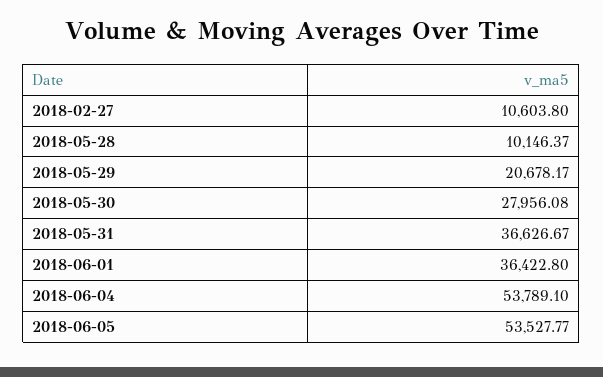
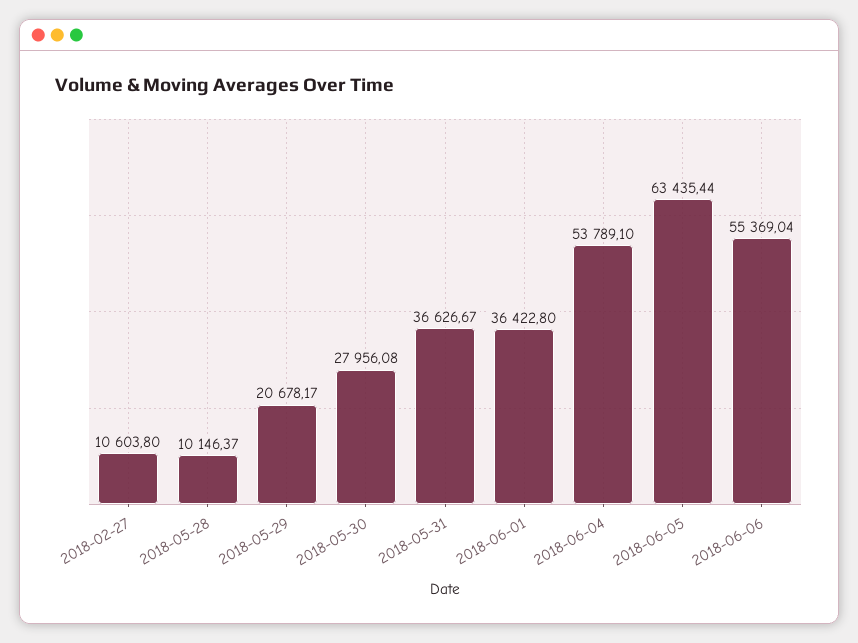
2018-06-05: 53527.77 -> 63435.44
2018-06-06: none -> 55369.04

